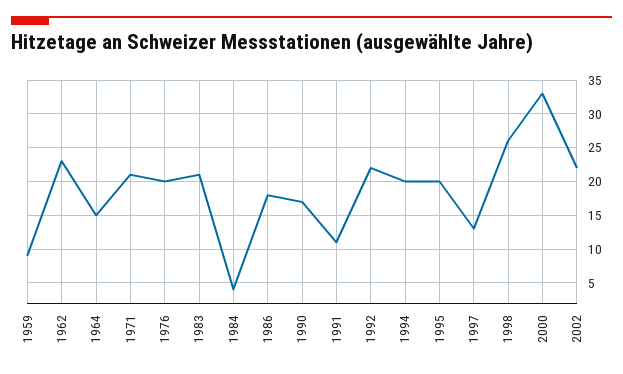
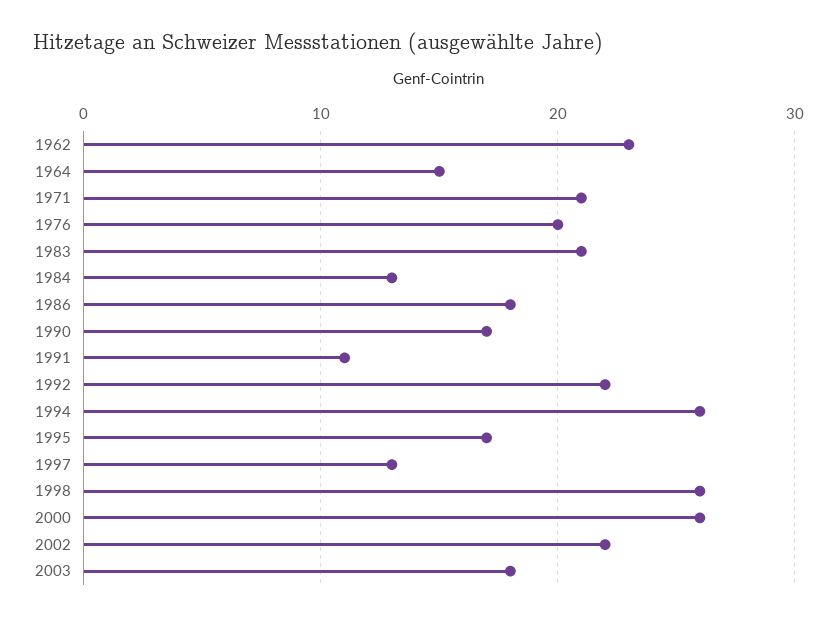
1959: 9 -> none
1984: 4 -> 13
1994: 20 -> 26
1995: 20 -> 17
2000: 33 -> 26
2003: none -> 18

